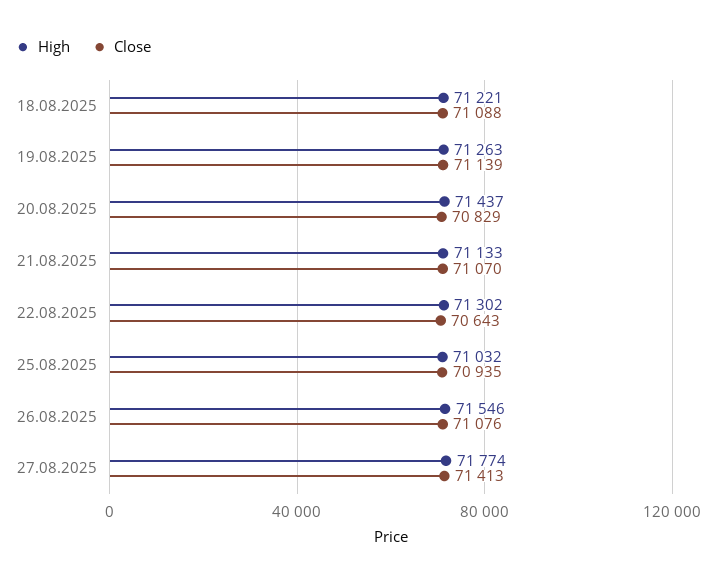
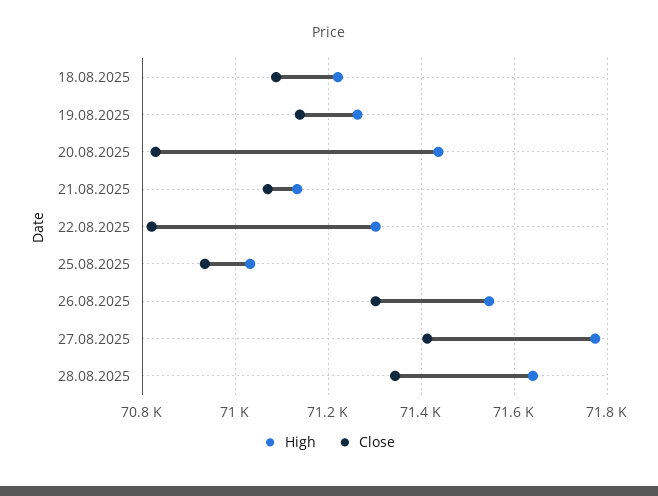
Close, 22.08.2025: 70643 -> 70820
Close, 26.08.2025: 71076 -> 71300
High, 28.08.2025: none -> 71640
Close, 28.08.2025: none -> 71340

